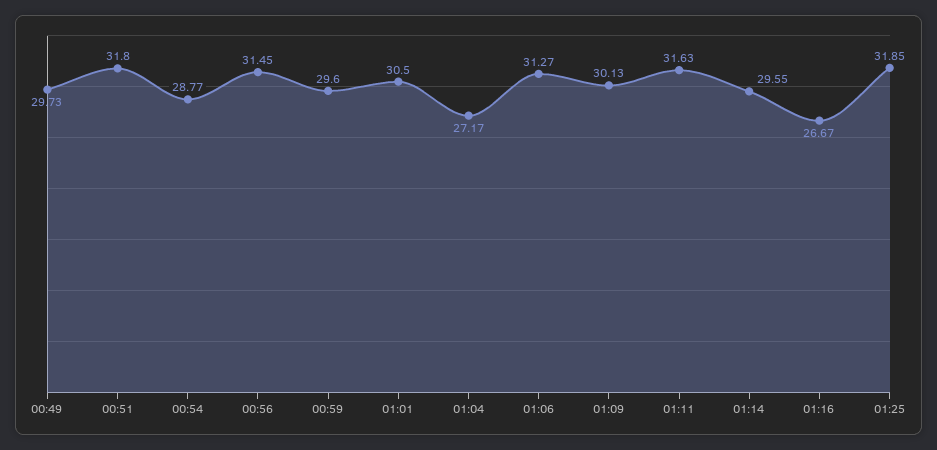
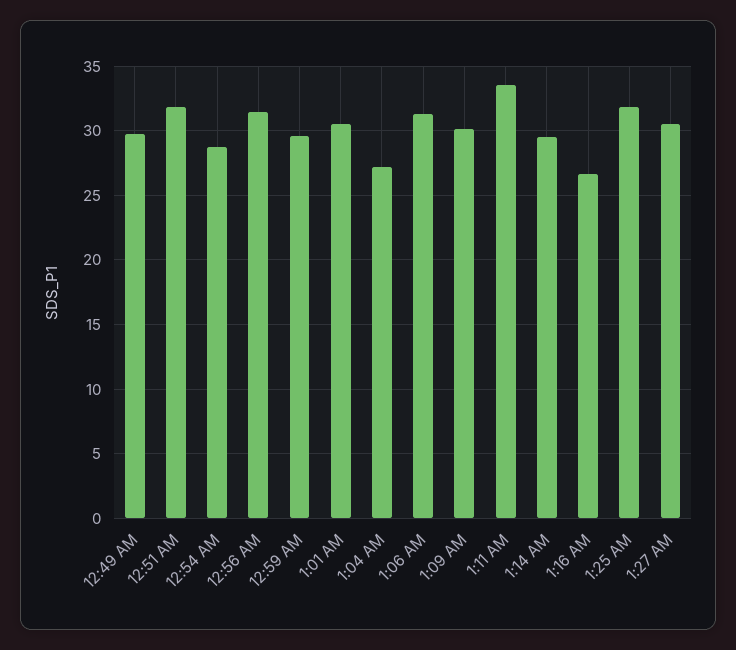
01:11: 31.63 -> 33.5
1:27 AM: none -> 30.5

